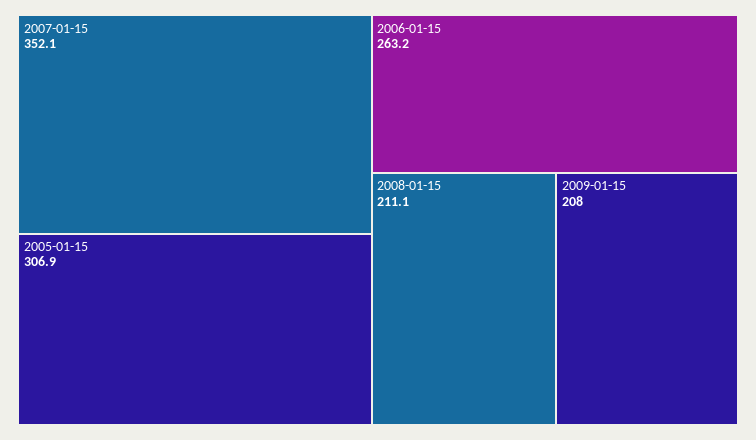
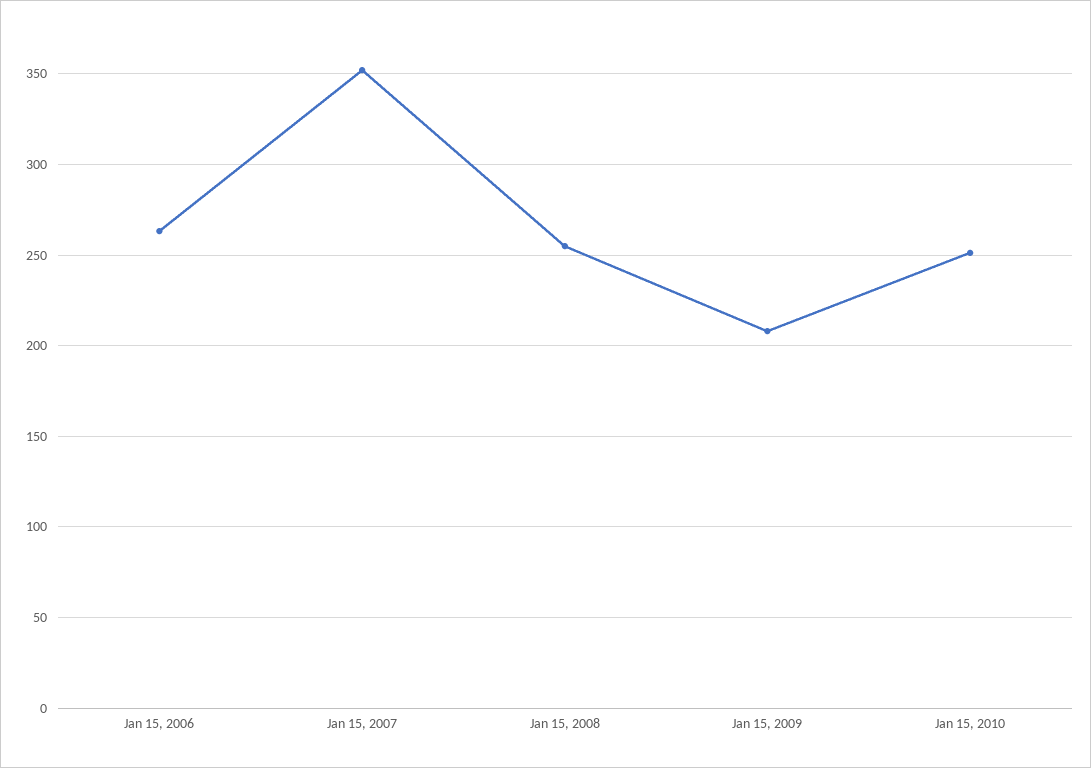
2005-01-15: 306.9 -> none
2008-01-15: 211.1 -> 255
Jan 15, 2010: none -> 250

